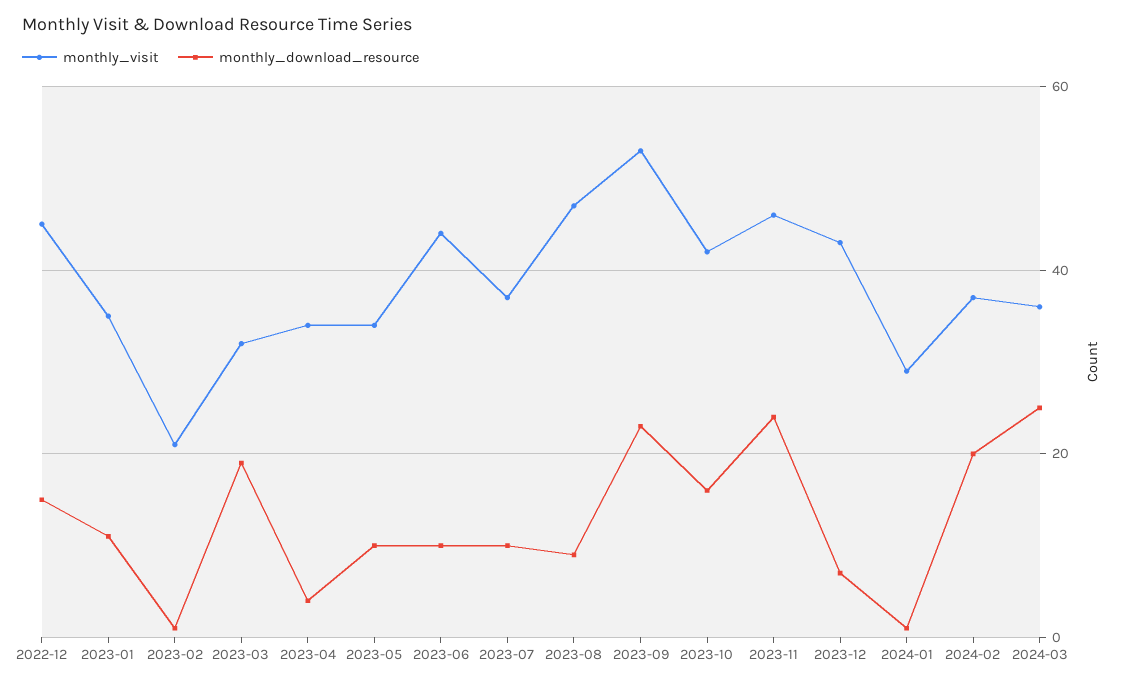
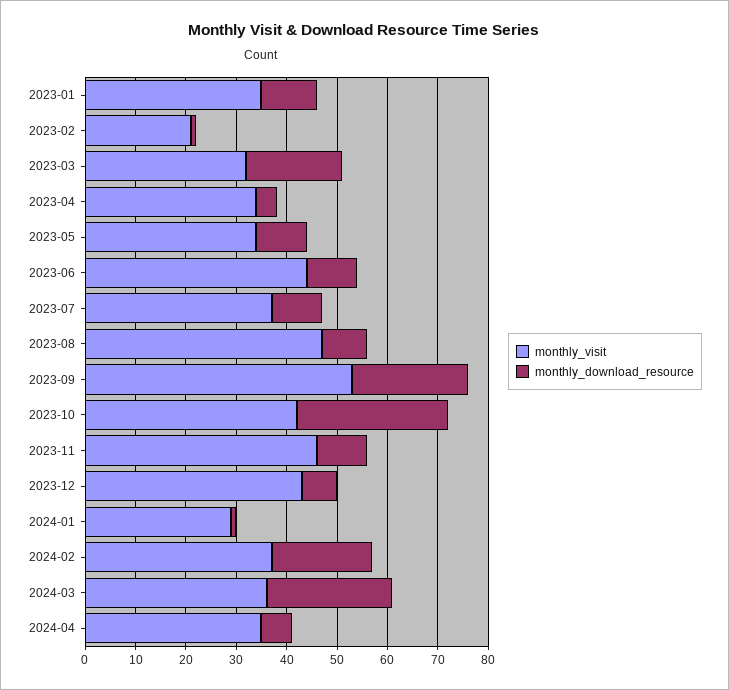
monthly_visit, 2022-12: 45 -> none
monthly_download_resource, 2022-12: 15 -> none
monthly_download_resource, 2023-10: 15 -> 30
monthly_download_resource, 2023-11: 25 -> 10
monthly_visit, 2024-04: none -> 35
monthly_download_resource, 2024-04: none -> 5

